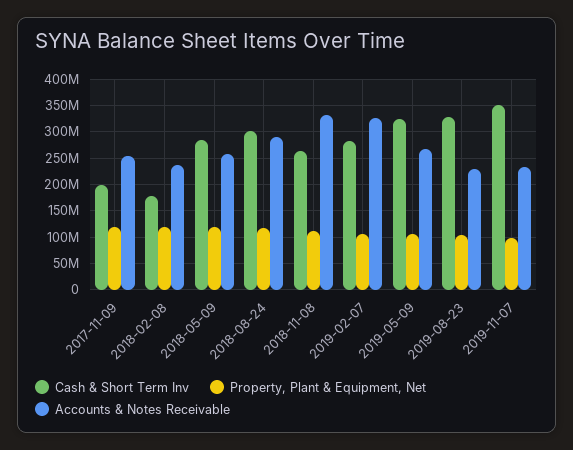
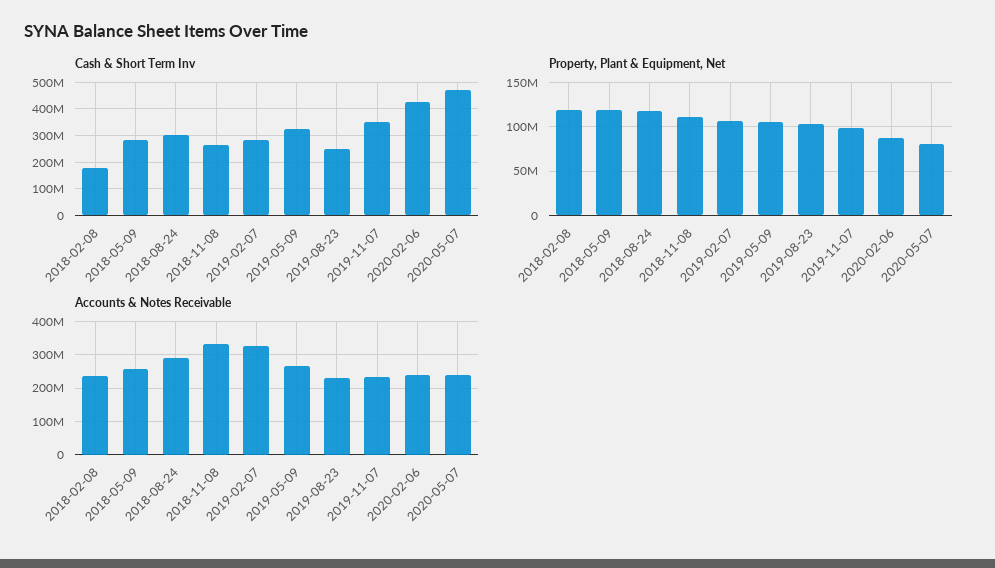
Cash & Short Term Inv, 2017-11-09: 200000000 -> none
Property, Plant & Equipment, Net, 2017-11-09: 125000000 -> none
Accounts & Notes Receivable, 2017-11-09: 250000000 -> none
Cash & Short Term Inv, 2019-08-23: 325000000 -> 250000000
Cash & Short Term Inv, 2020-02-06: none -> 425000000
Cash & Short Term Inv, 2020-05-07: none -> 475000000
Property, Plant & Equipment, Net, 2020-02-06: none -> 90000000
Property, Plant & Equipment, Net, 2020-05-07: none -> 80000000
Accounts & Notes Receivable, 2020-02-06: none -> 240000000
Accounts & Notes Receivable, 2020-05-07: none -> 240000000

